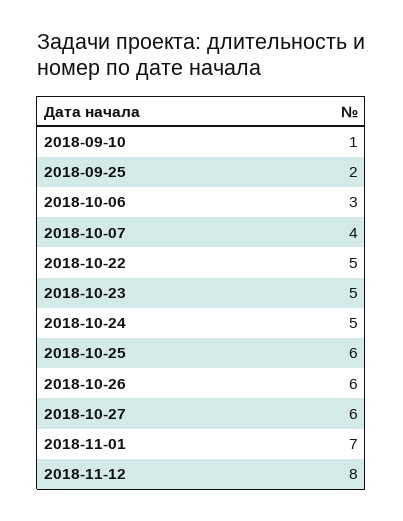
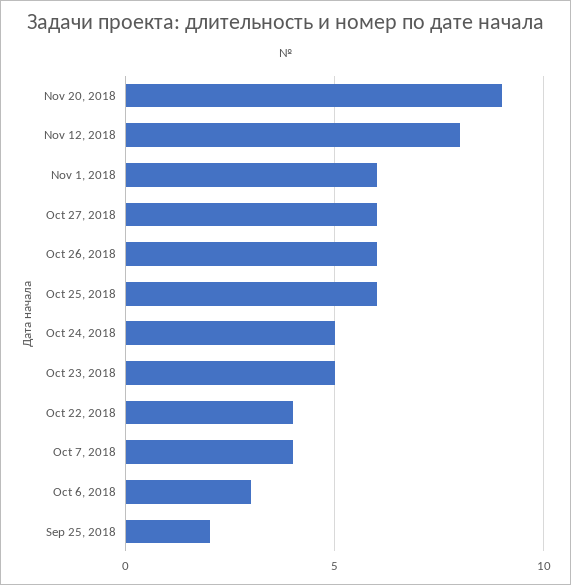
2018-09-10: 1 -> none
2018-10-22: 5 -> 4
2018-11-01: 7 -> 6
Nov 20, 2018: none -> 9

